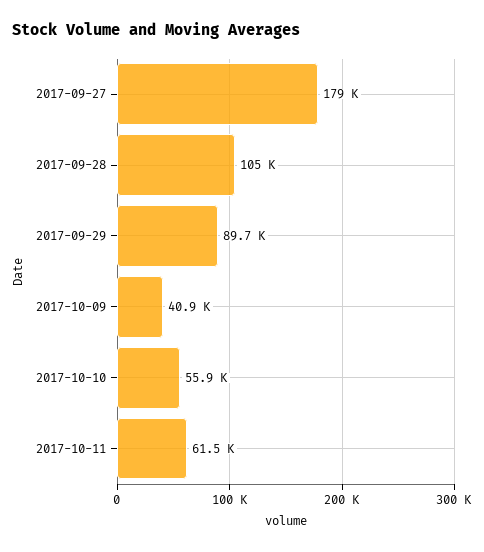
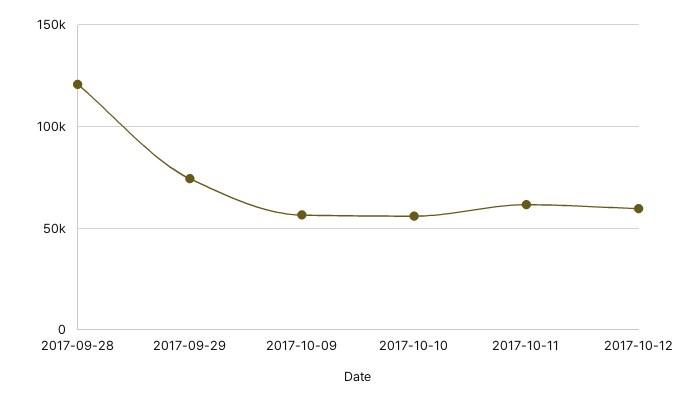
2017-09-27: 179000 -> none
2017-09-28: 105000 -> 120000
2017-09-29: 89700 -> 75000
2017-10-09: 40900 -> 55000
2017-10-12: none -> 60000

